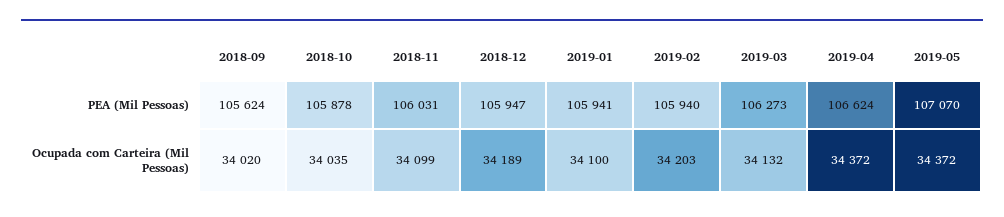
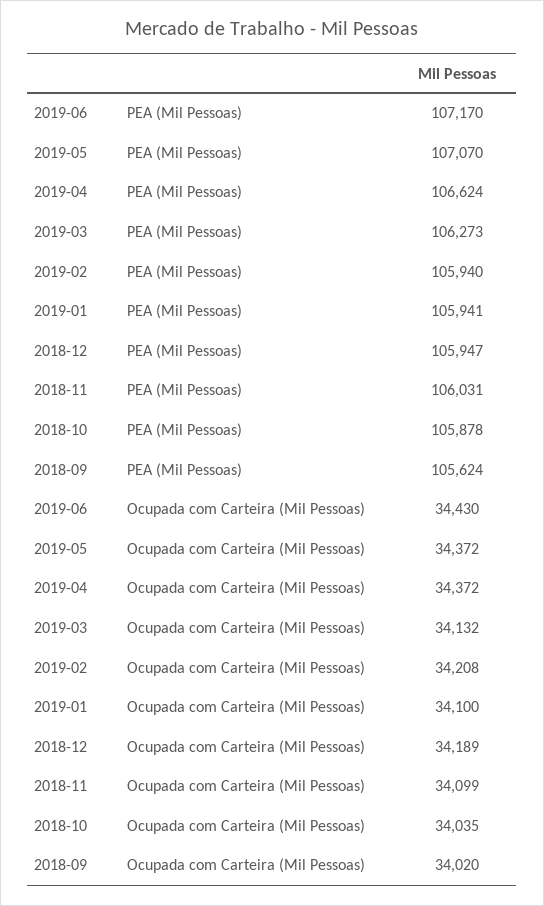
2019-02, Ocupada com Carteira (Mil Pessoas): 34203 -> 34208
2019-06, PEA (Mil Pessoas): none -> 107170
2019-06, Ocupada com Carteira (Mil Pessoas): none -> 34430

